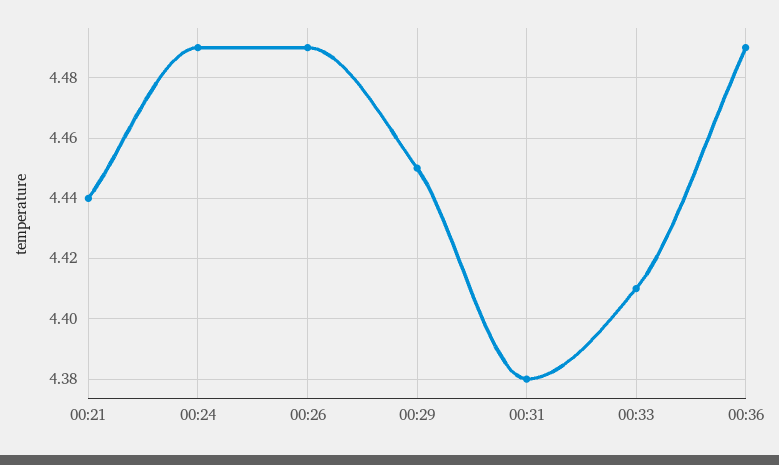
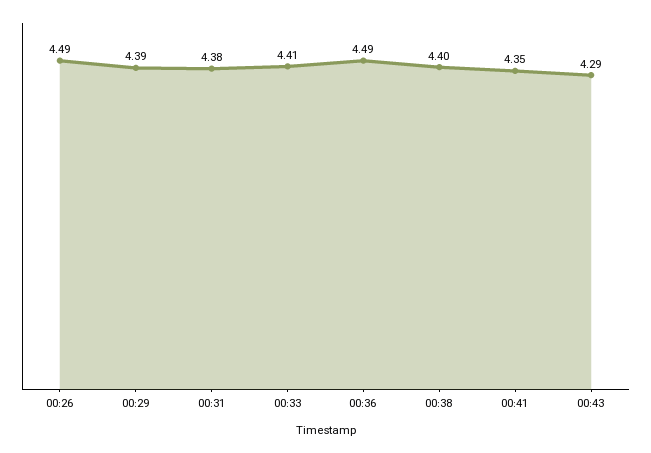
00:21: 4.44 -> none
00:24: 4.49 -> none
00:29: 4.45 -> 4.39
00:38: none -> 4.4
00:41: none -> 4.35
00:43: none -> 4.29

